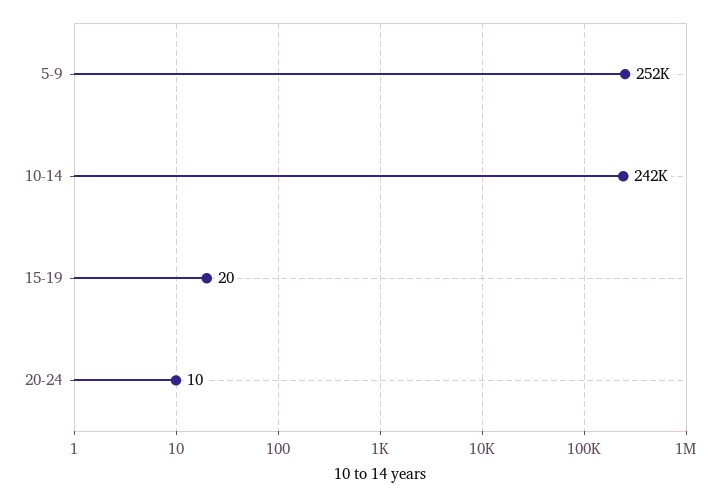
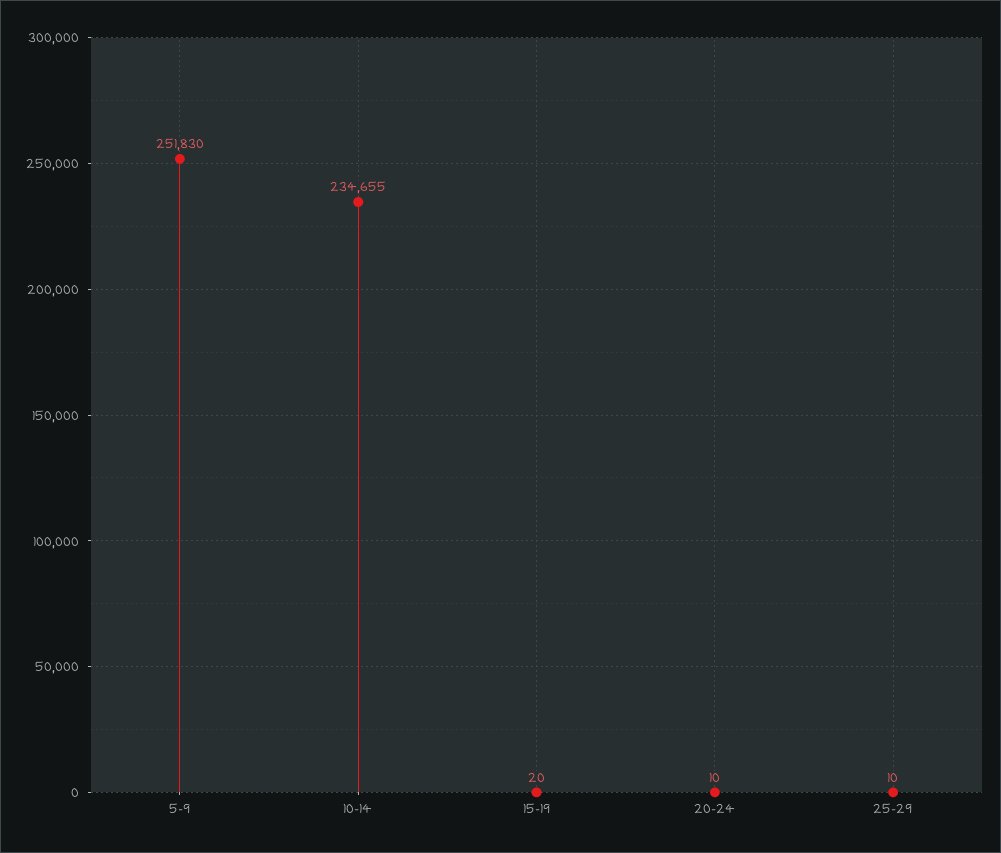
10-14: 242000 -> 234655
25-29: none -> 10

